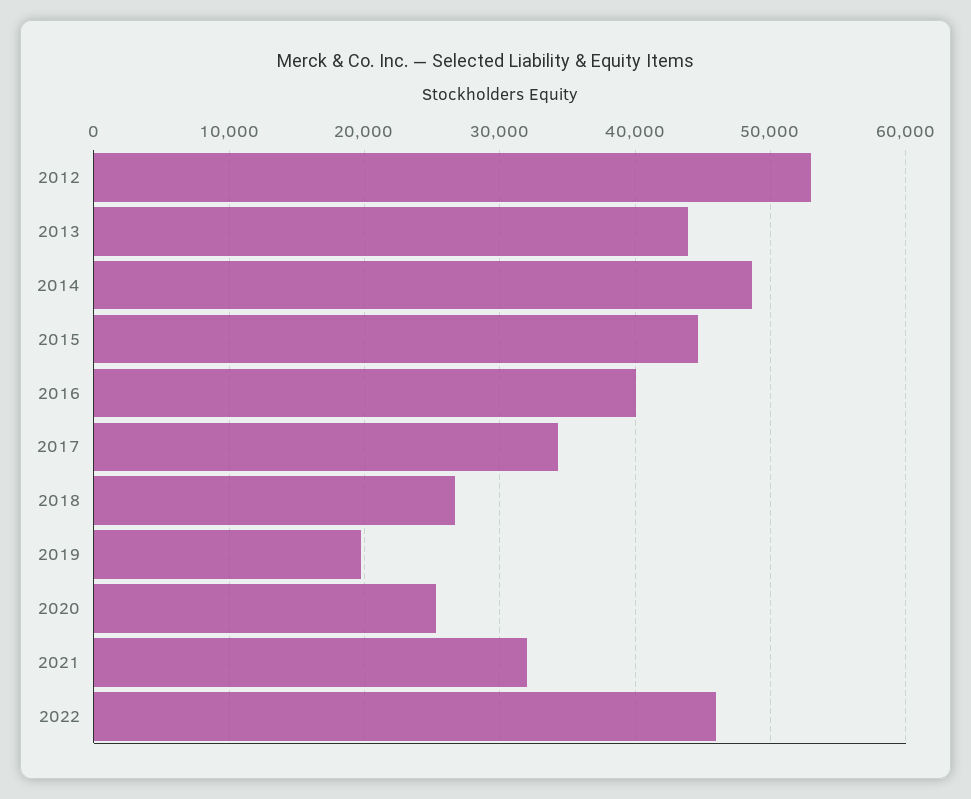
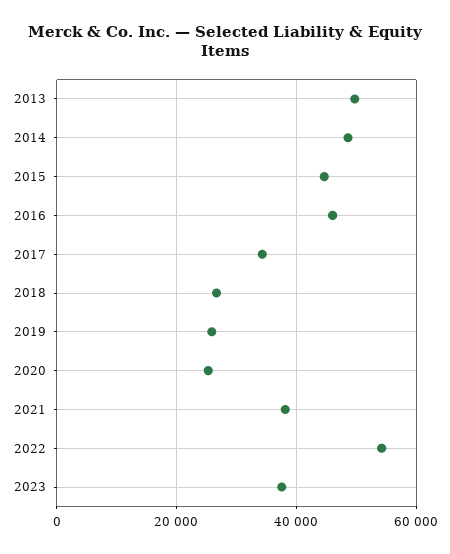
2012: 53000 -> none
2013: 44000 -> 50000
2016: 40000 -> 46000
2019: 20000 -> 26000
2021: 32000 -> 38000
2022: 46000 -> 54000
2023: none -> 38000

